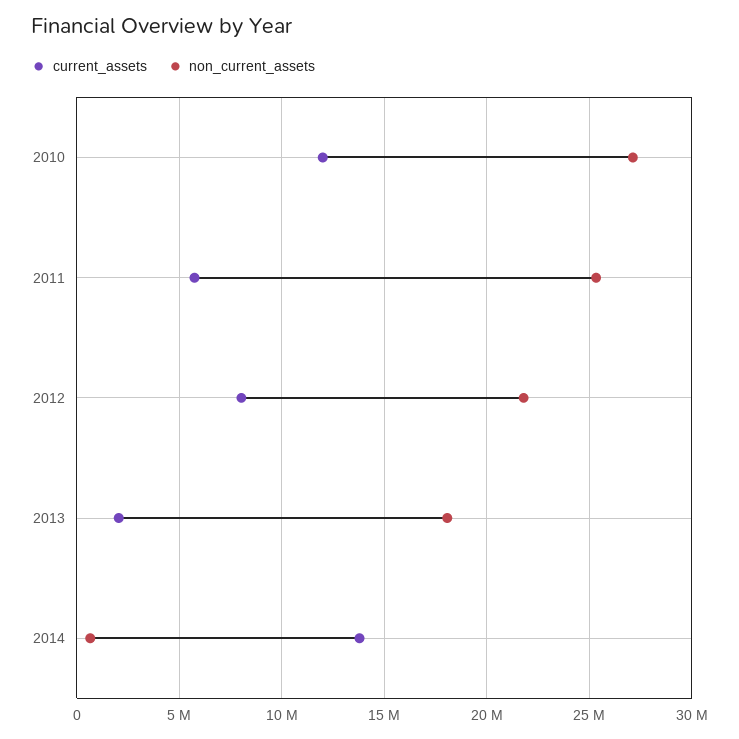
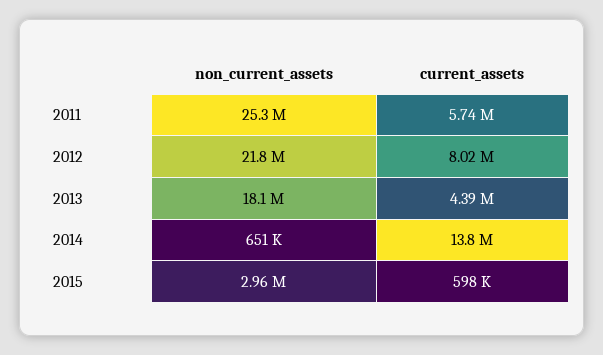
current_assets, 2010: 12000000 -> none
non_current_assets, 2010: 27000000 -> none
current_assets, 2013: 2000000 -> 4390000
non_current_assets, 2015: none -> 2960000
current_assets, 2015: none -> 598000

